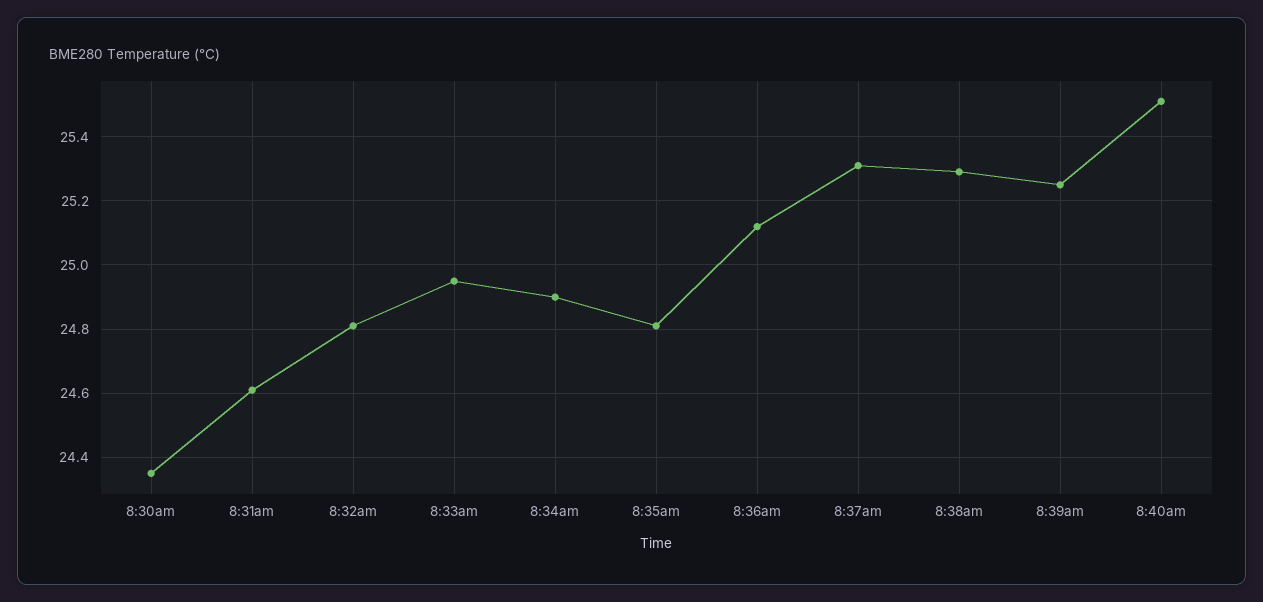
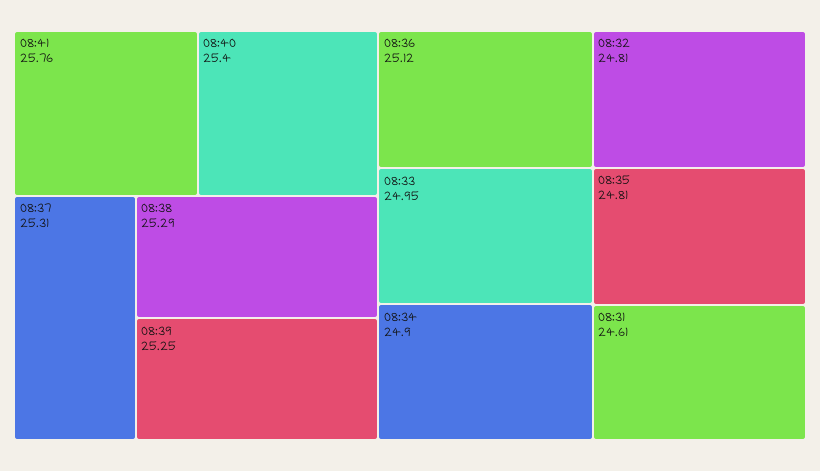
8:30am: 24.35 -> none
8:40am: 25.5 -> 25.4
08:41: none -> 25.76

